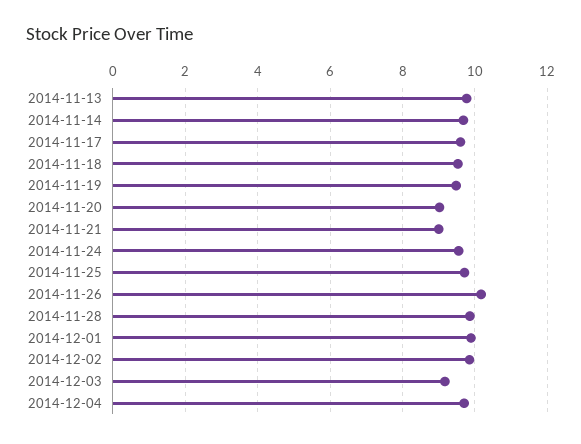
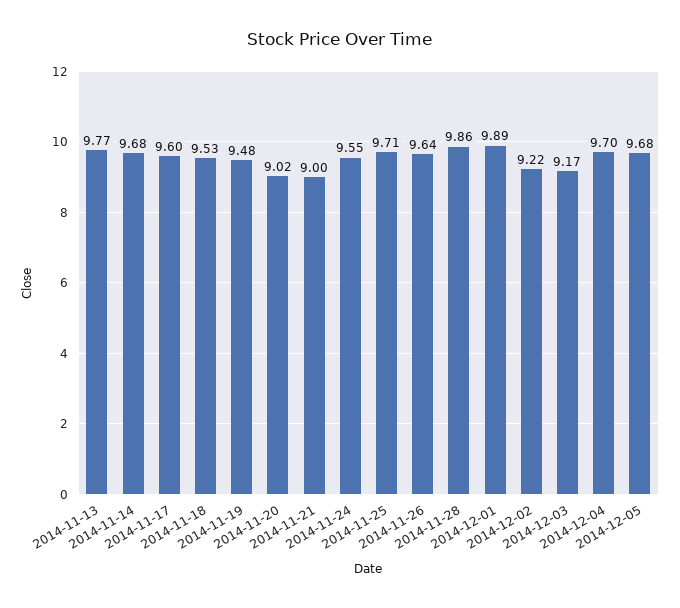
2014-11-26: 10.2 -> 9.64
2014-12-02: 9.8 -> 9.22
2014-12-05: none -> 9.68

